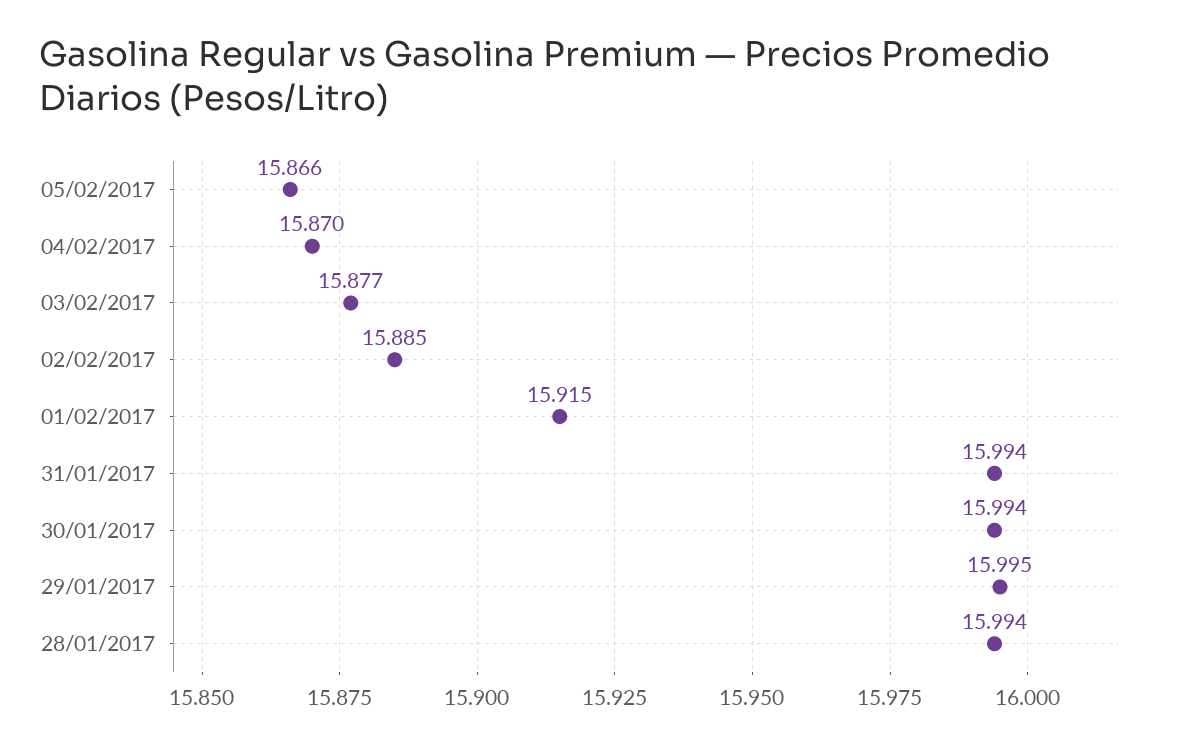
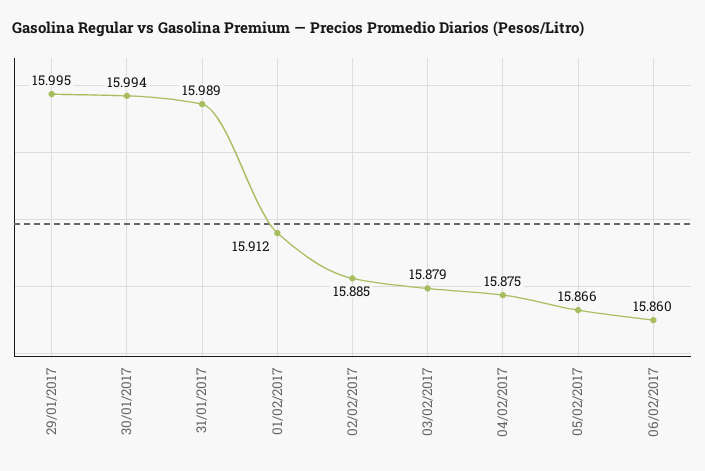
04/02/2017: 15.87 -> 15.875
03/02/2017: 15.877 -> 15.879
01/02/2017: 15.915 -> 15.912
31/01/2017: 15.994 -> 15.989
28/01/2017: 15.994 -> none
06/02/2017: none -> 15.86

